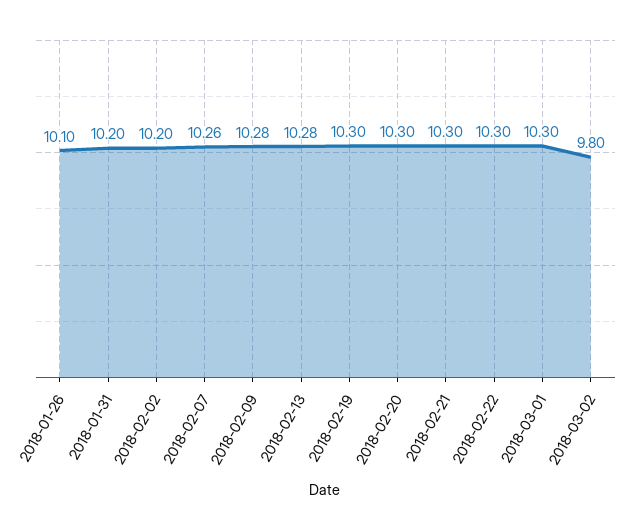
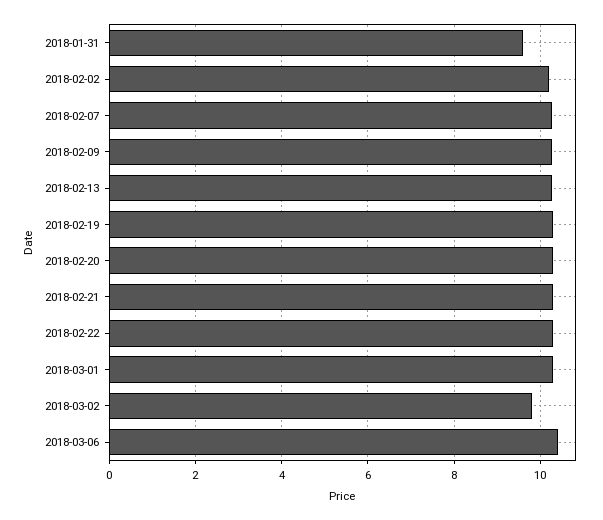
2018-01-26: 10.1 -> none
2018-01-31: 10.2 -> 9.6
2018-03-06: none -> 10.4

